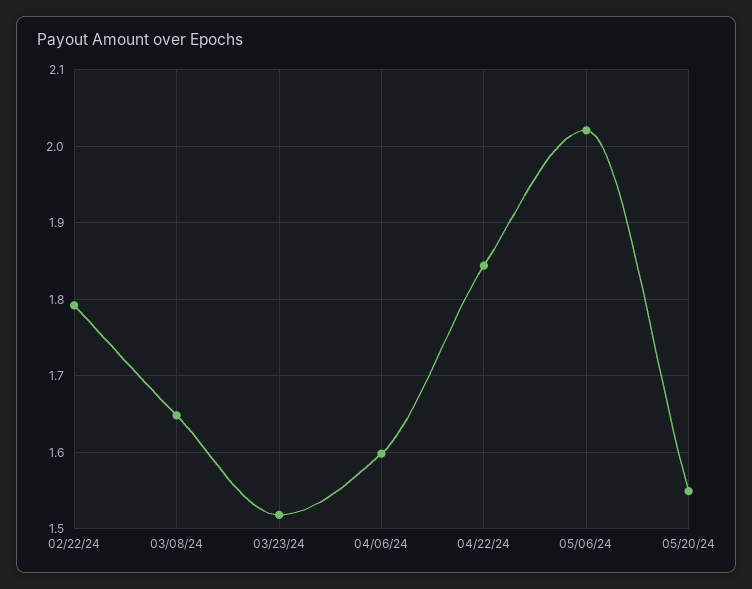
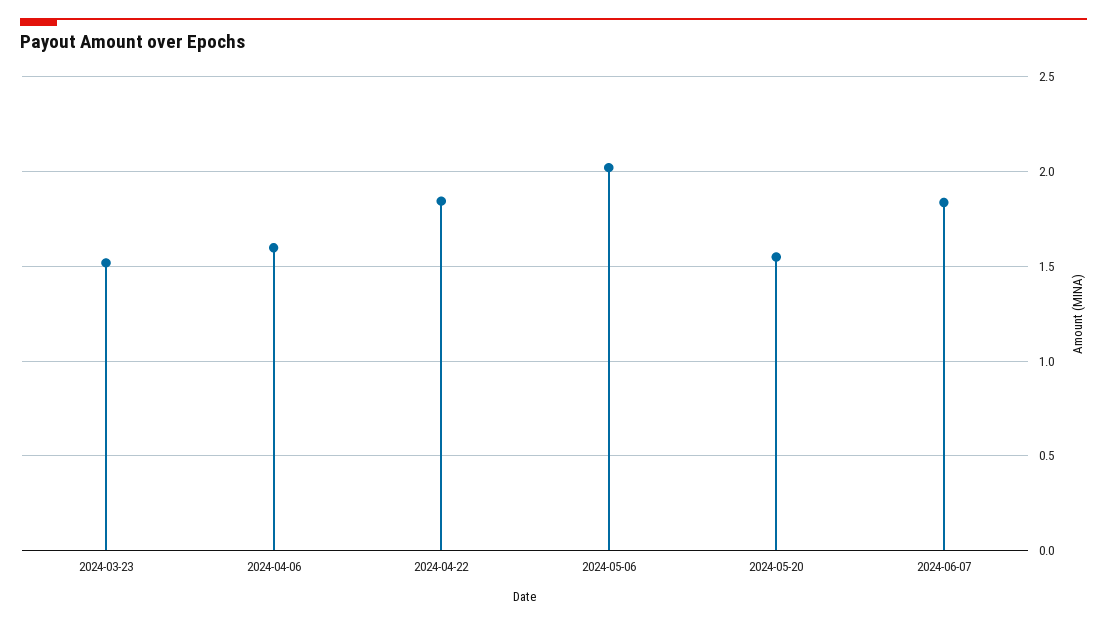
02/22/24: 1.79 -> none
03/08/24: 1.65 -> none
2024-06-07: none -> 1.85

